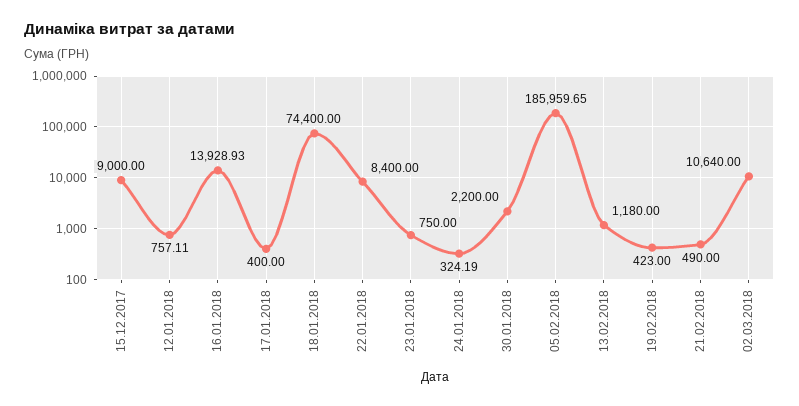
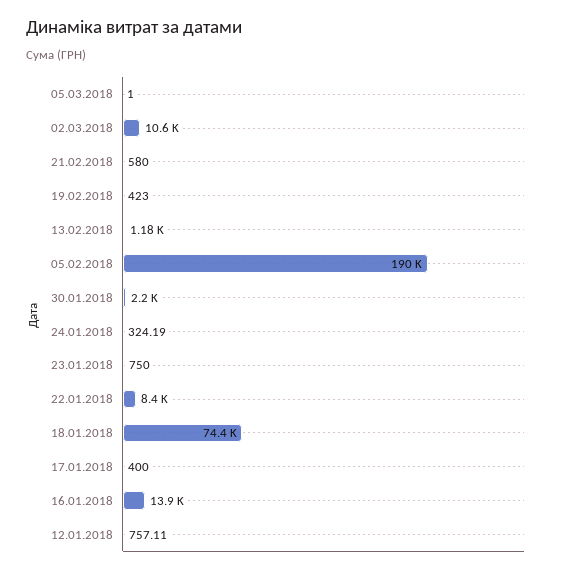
15.12.2017: 9000 -> none
05.02.2018: 185959.65 -> 190000
21.02.2018: 490 -> 580
05.03.2018: none -> 1

